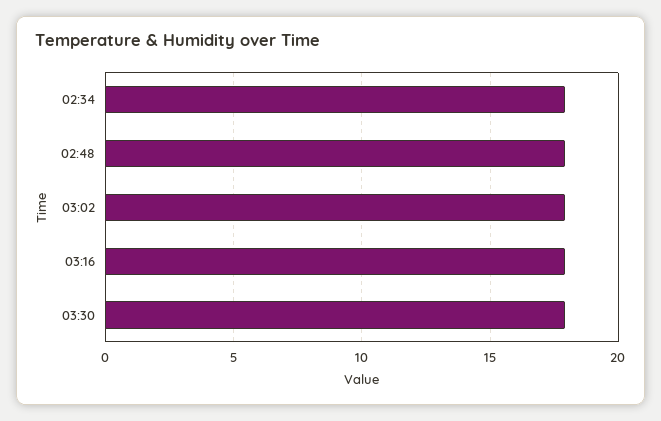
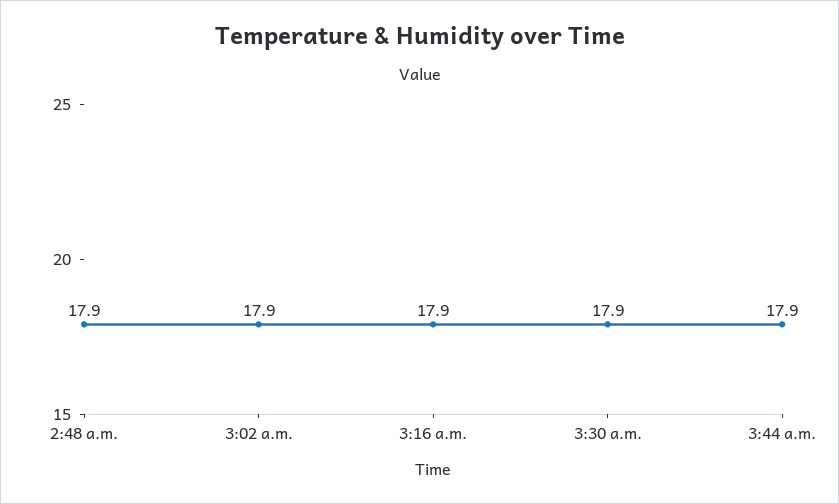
02:34: 18 -> none
3:44 a.m.: none -> 17.9

